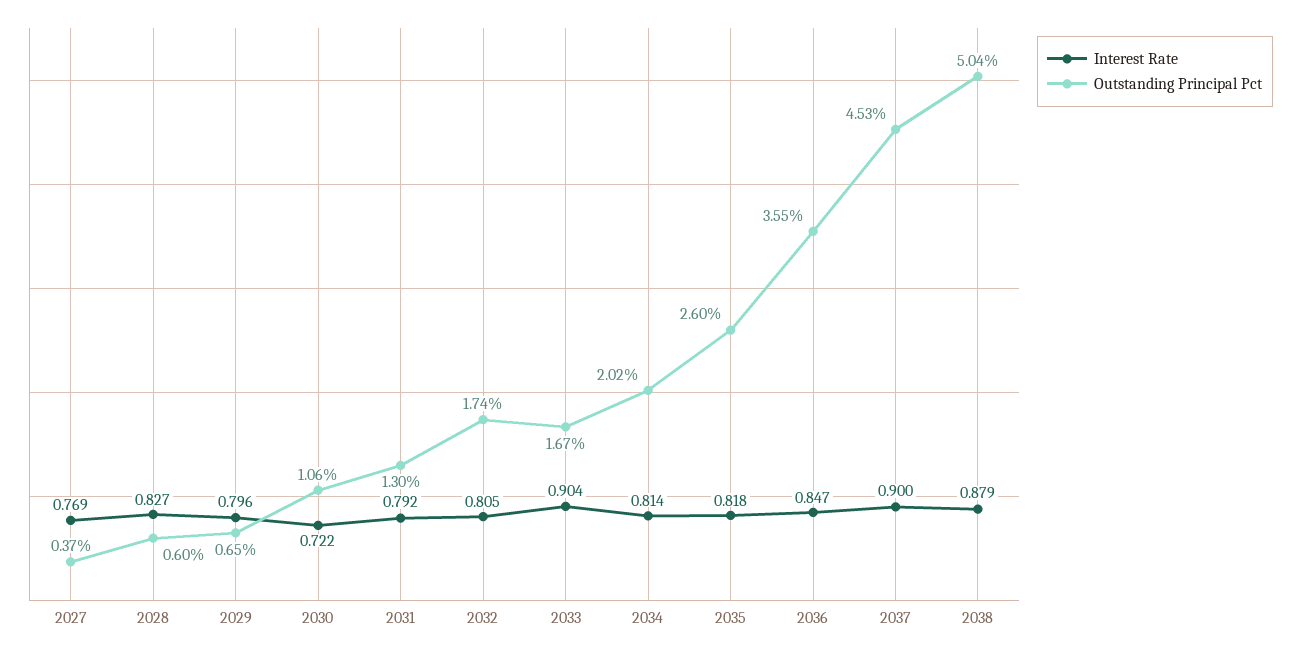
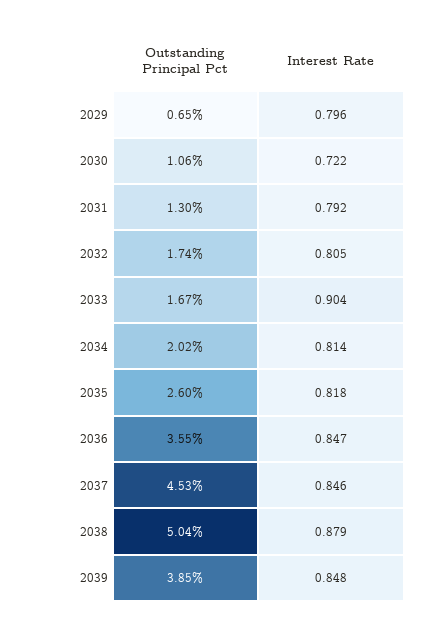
Interest Rate, 2027: 0.769 -> none
Outstanding Principal Pct, 2027: 0.37 -> none
Interest Rate, 2028: 0.827 -> none
Outstanding Principal Pct, 2028: 0.6 -> none
Interest Rate, 2037: 0.9 -> 0.846
Outstanding Principal Pct, 2039: none -> 3.85
Interest Rate, 2039: none -> 0.848

